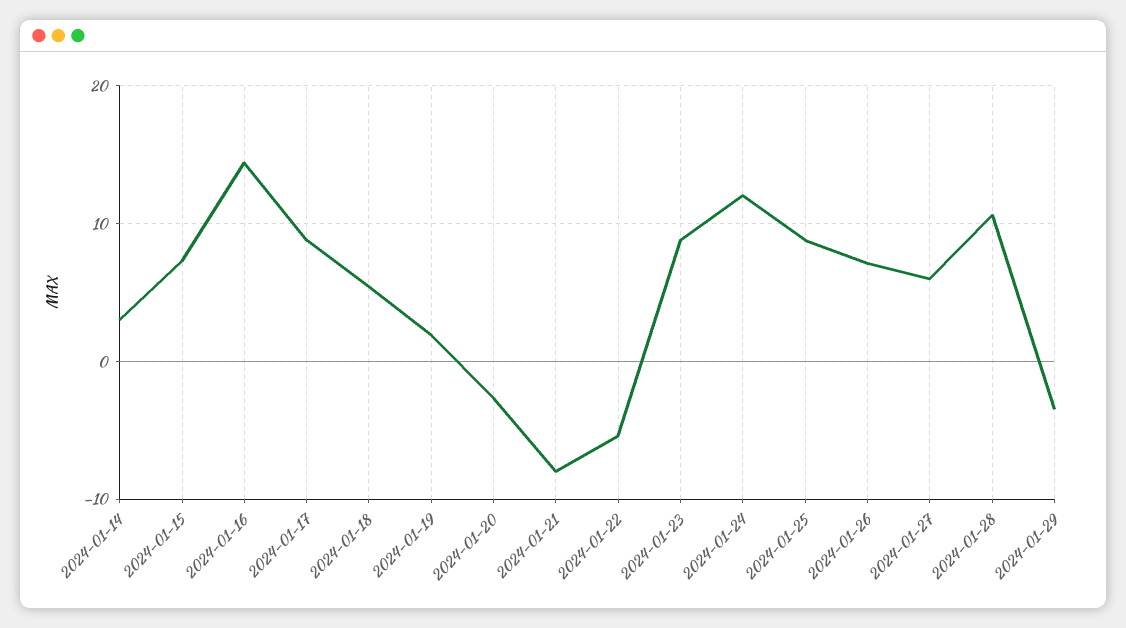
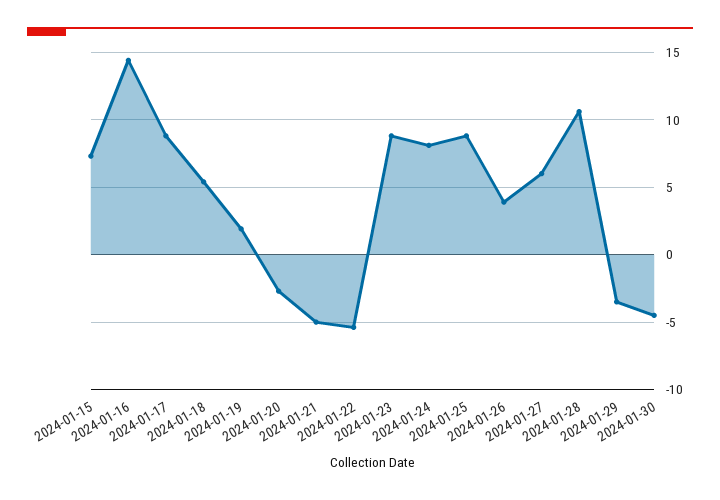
2024-01-14: 3 -> none
2024-01-21: -8 -> -5
2024-01-24: 12 -> 8
2024-01-26: 7 -> 4
2024-01-30: none -> -4.5

